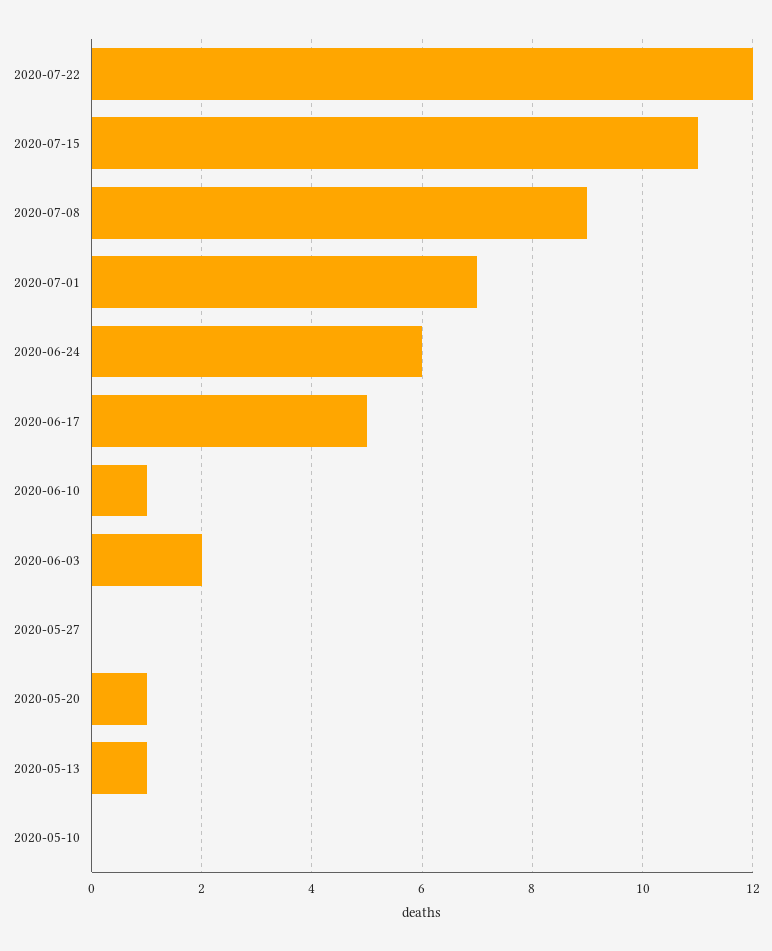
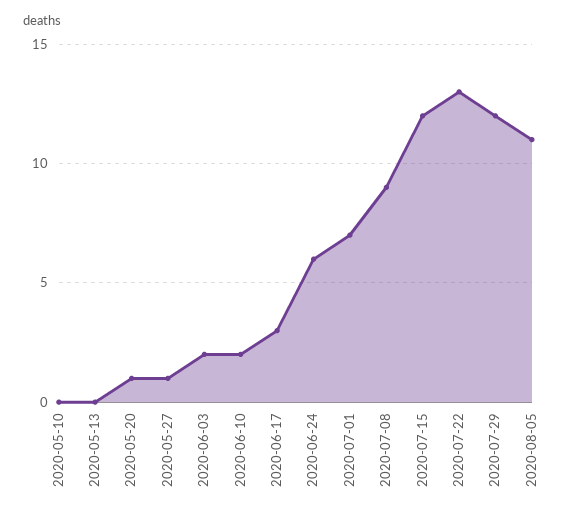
2020-07-22: 12 -> 13
2020-07-15: 11 -> 12
2020-06-17: 5 -> 3
2020-06-10: 1 -> 2
2020-05-27: 0 -> 1
2020-05-13: 1 -> 0
2020-07-29: none -> 12
2020-08-05: none -> 11

